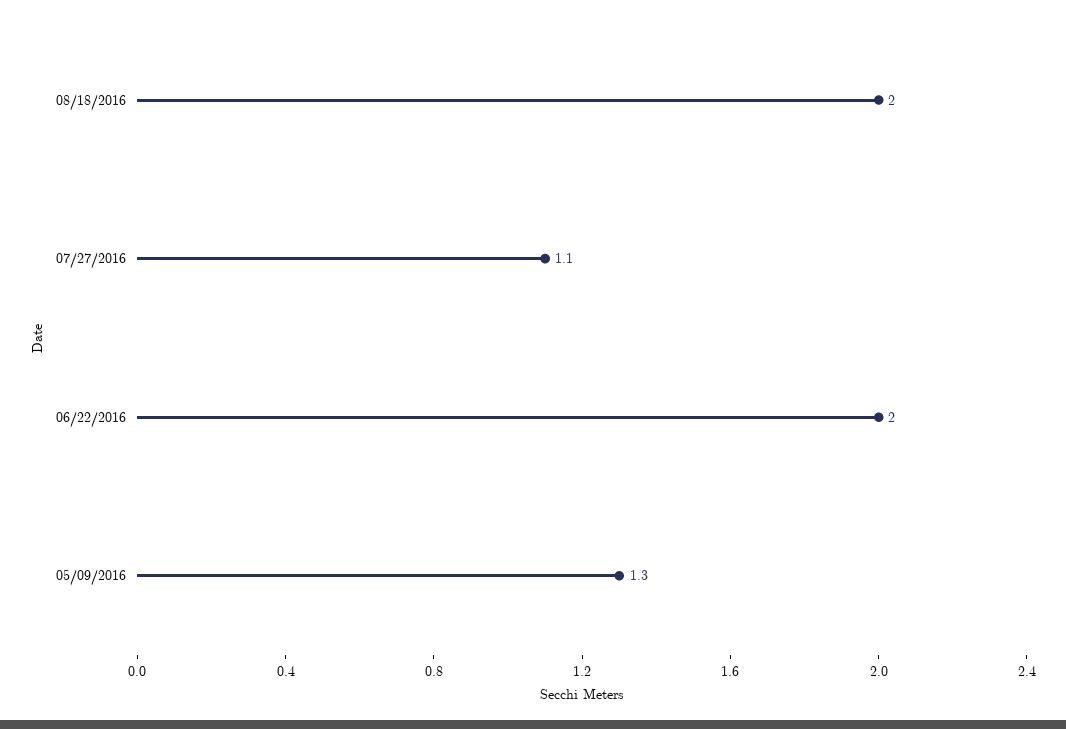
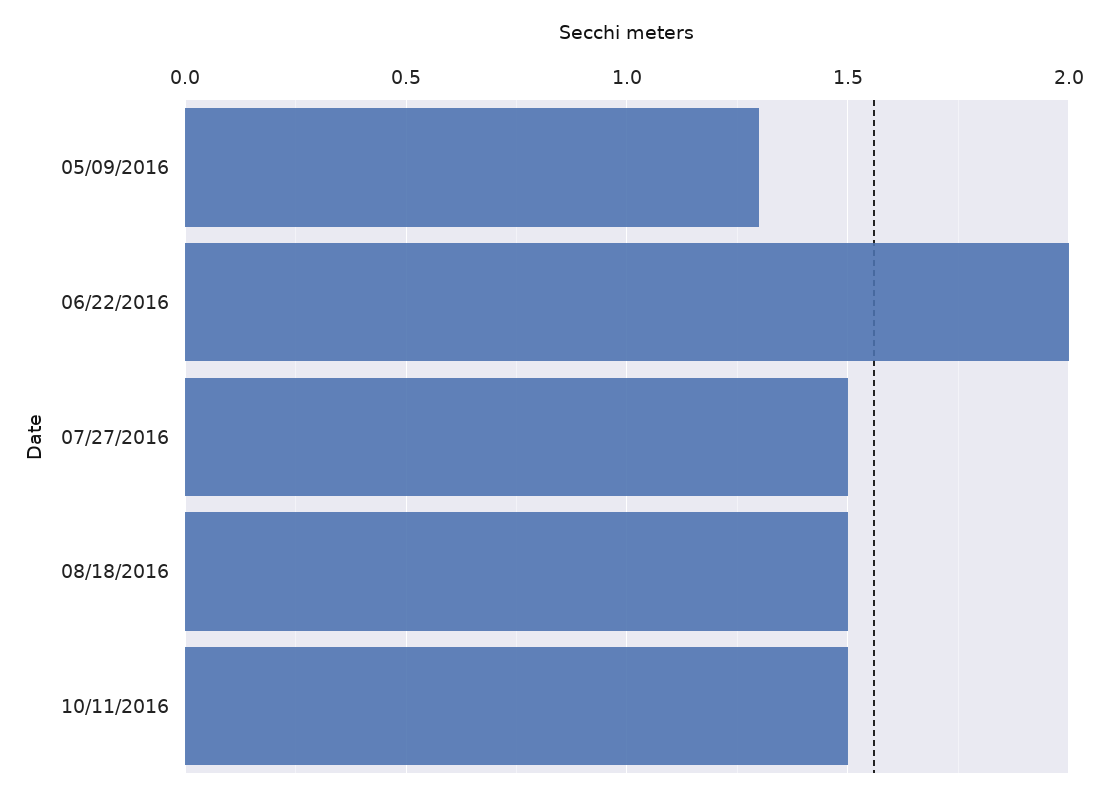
08/18/2016: 2 -> 1.5
07/27/2016: 1.1 -> 1.5
10/11/2016: none -> 1.5

